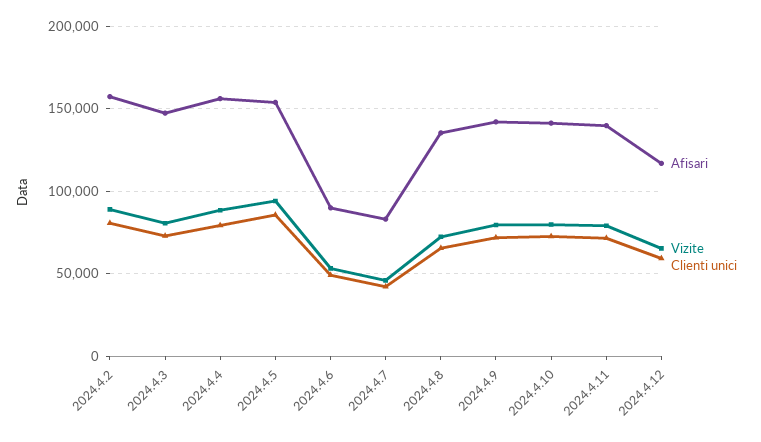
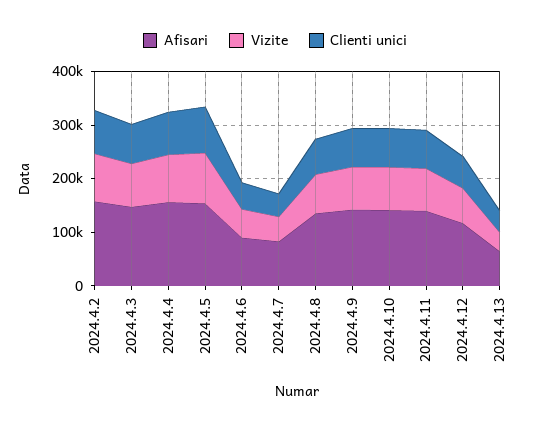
Afisari, 2024.4.13: none -> 60000
Vizite, 2024.4.13: none -> 40000
Clienti unici, 2024.4.13: none -> 40000

